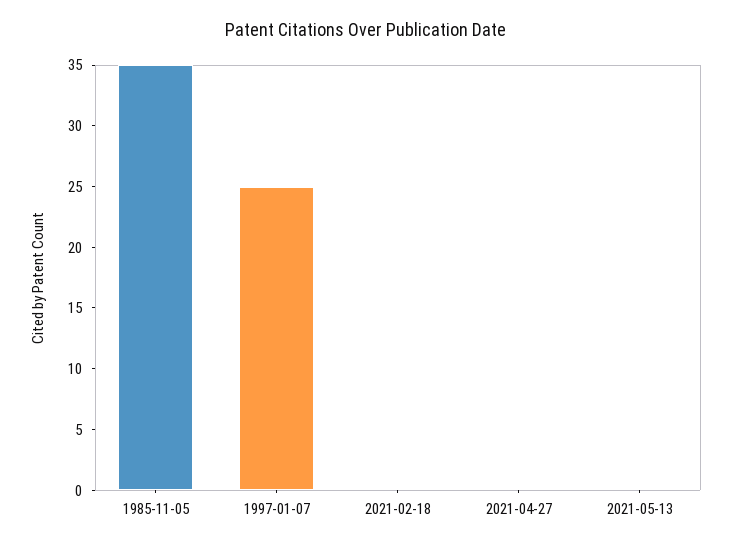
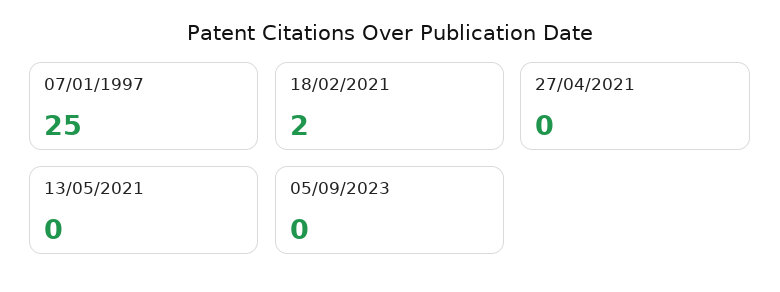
1985-11-05: 35 -> none
2021-02-18: 0 -> 2
05/09/2023: none -> 0

